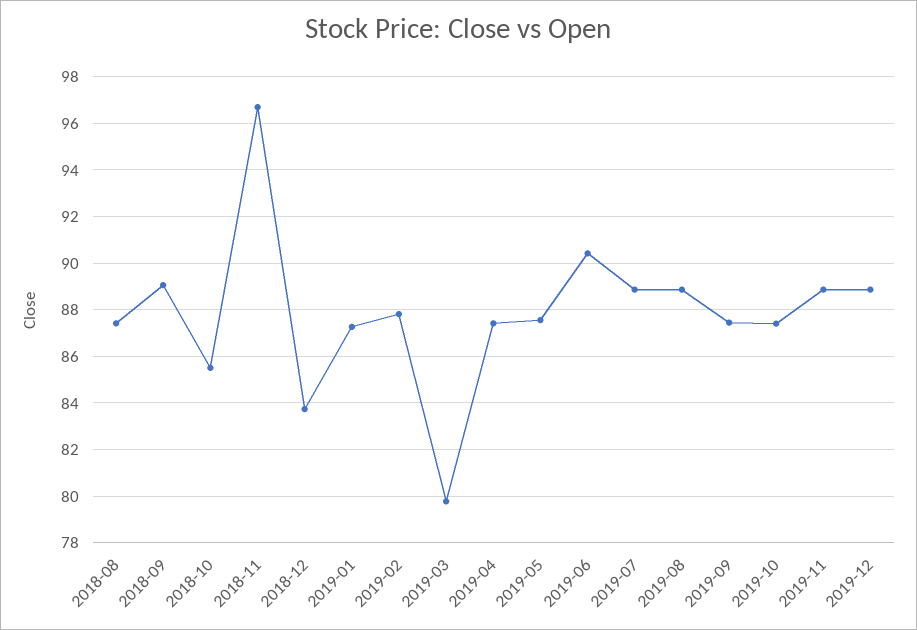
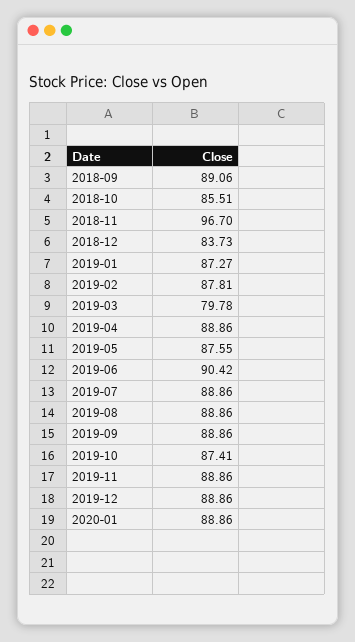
2018-08: 87.5 -> none
2019-04: 87.5 -> 88.86
2019-09: 87.5 -> 88.86
2020-01: none -> 88.86

